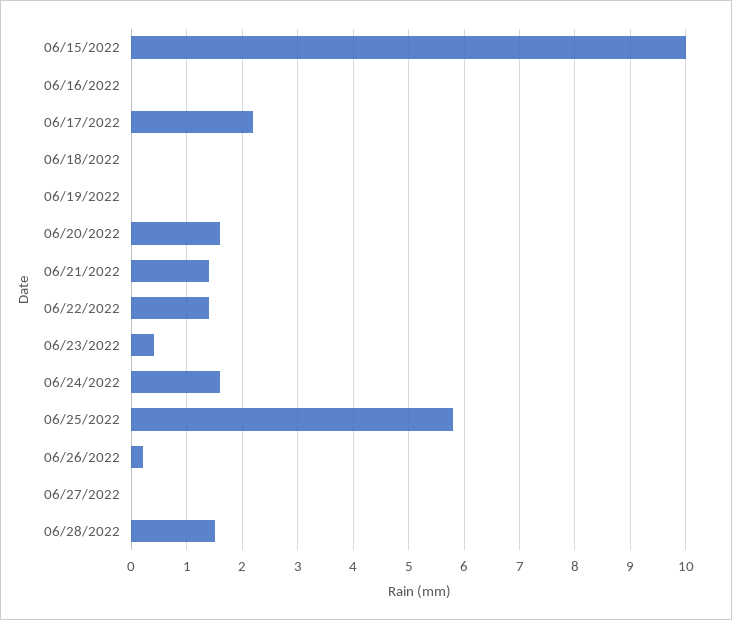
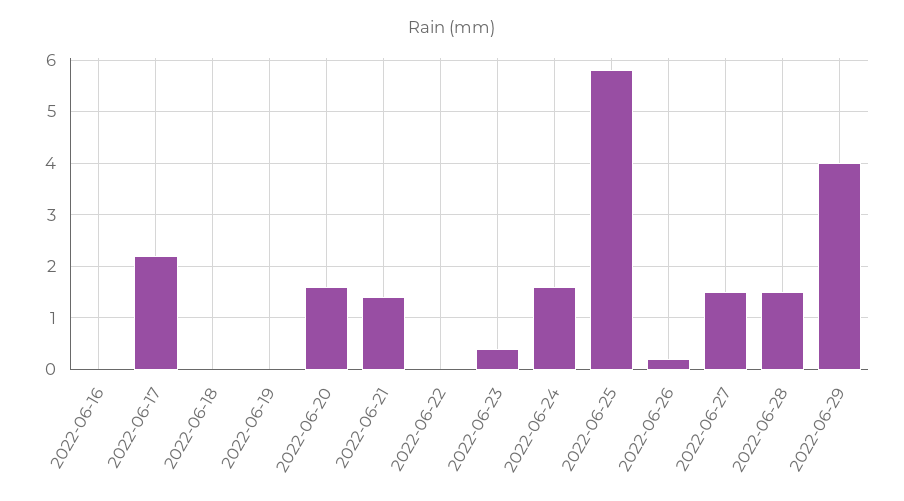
06/15/2022: 10 -> none
06/22/2022: 1.5 -> 0
06/27/2022: 0 -> 1.5
2022-06-29: none -> 4

